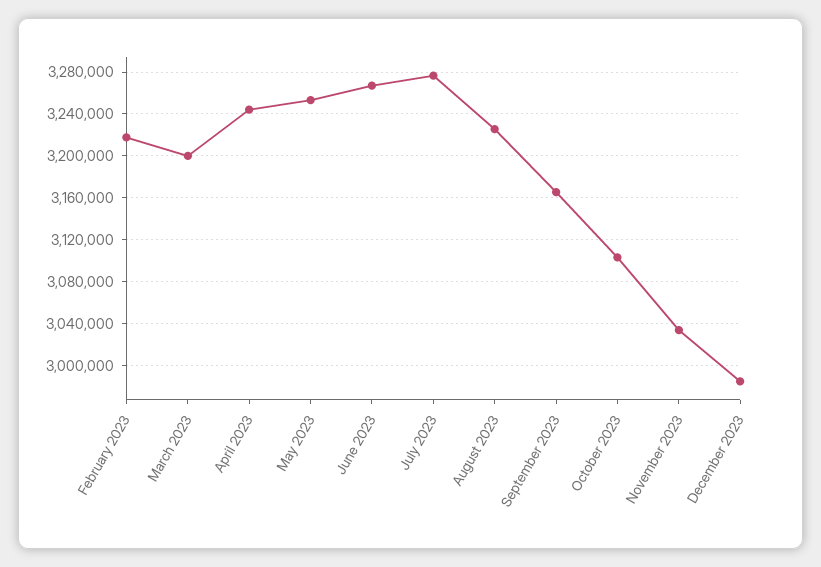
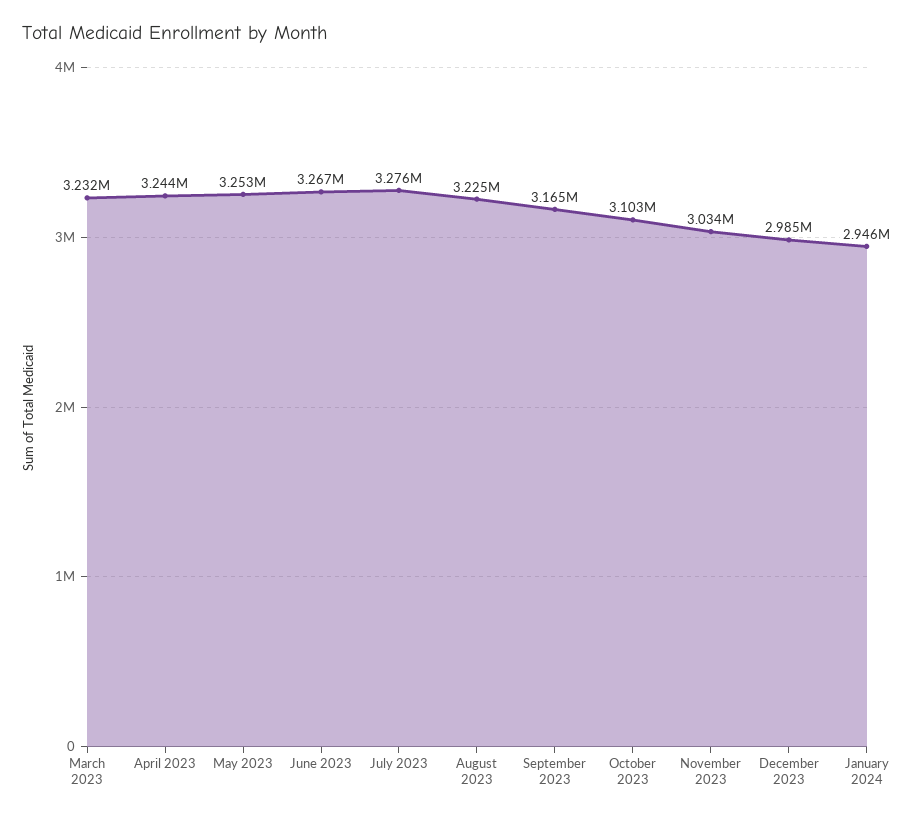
February 2023: 3220000 -> none
March 2023: 3200000 -> 3232000
January 2024: none -> 2946000

